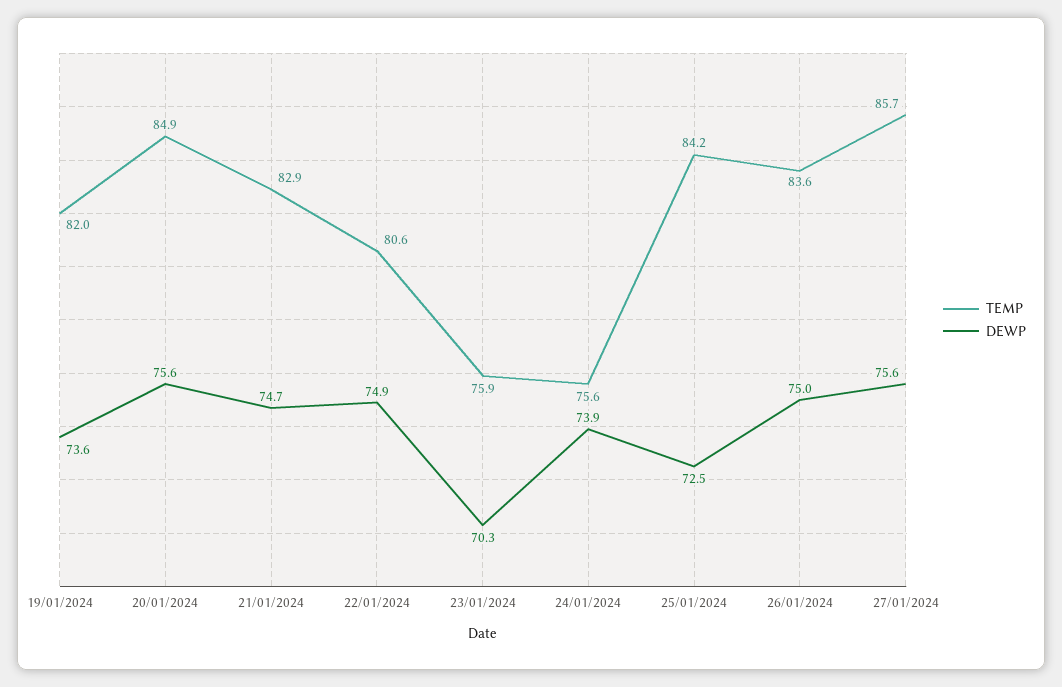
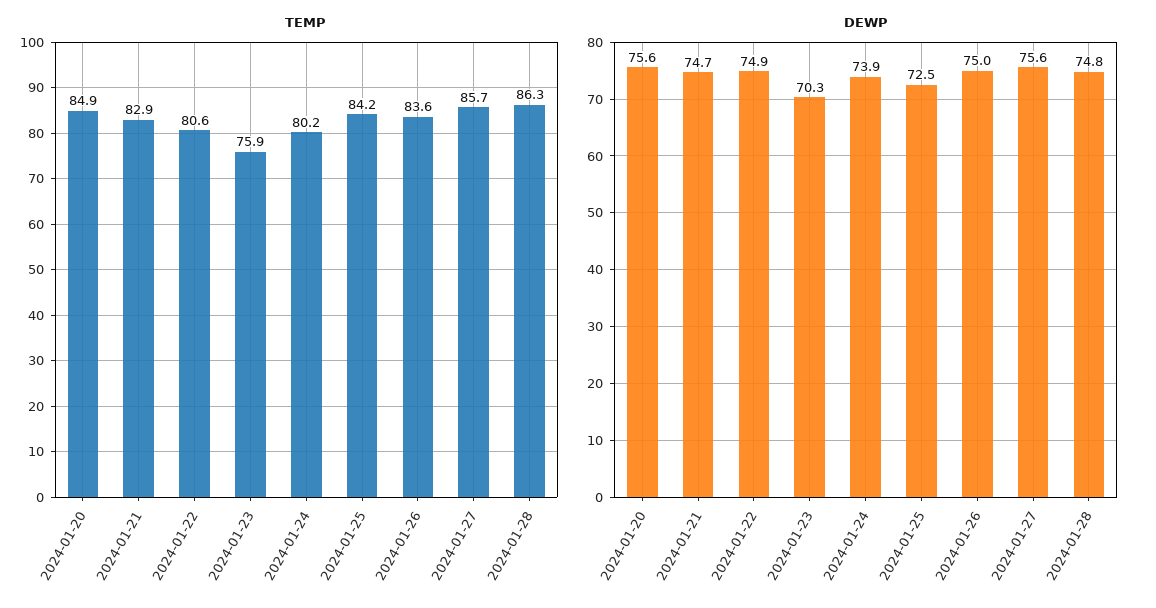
TEMP, 19/01/2024: 82 -> none
DEWP, 19/01/2024: 73.6 -> none
TEMP, 24/01/2024: 75.6 -> 80.2
TEMP, 2024-01-28: none -> 86.3
DEWP, 2024-01-28: none -> 74.8

